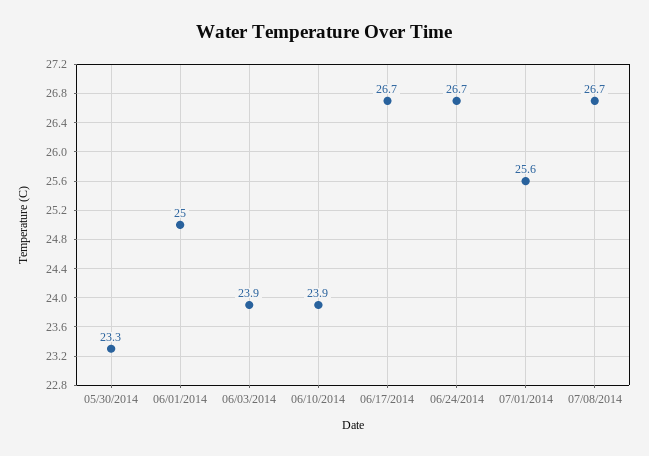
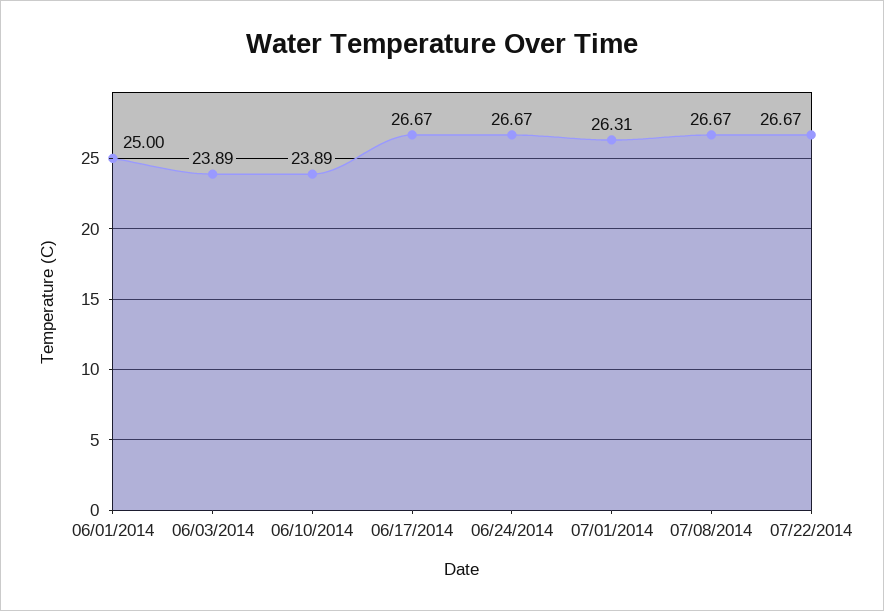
05/30/2014: 23.3 -> none
07/01/2014: 25.6 -> 26.31
07/22/2014: none -> 26.67

